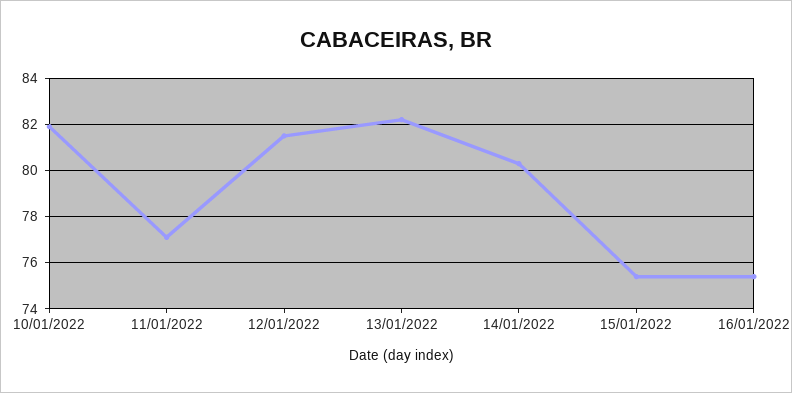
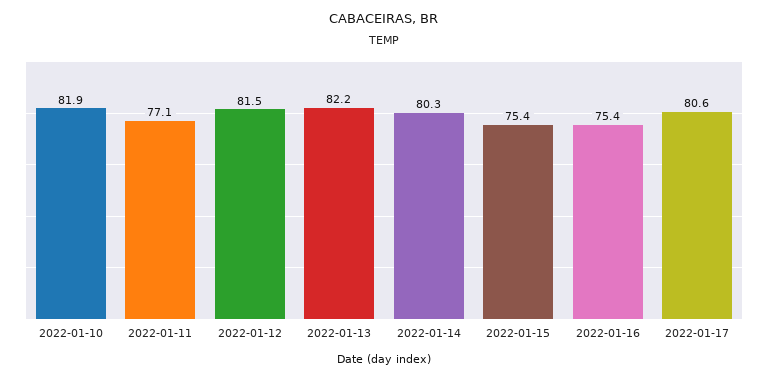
2022-01-17: none -> 80.6

